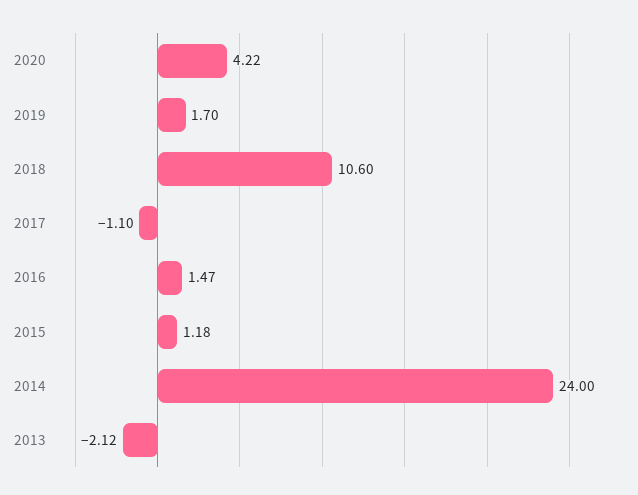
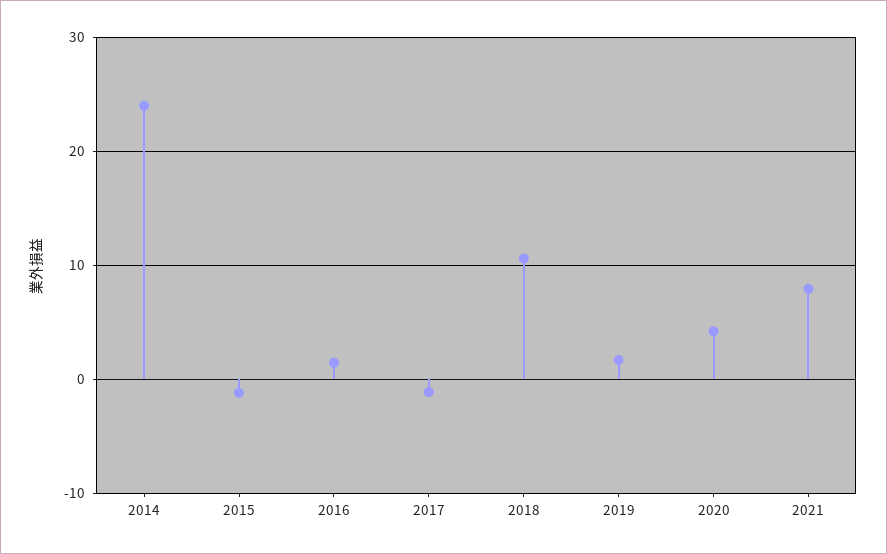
2015: 1.18 -> -1
2013: -2.12 -> none
2021: none -> 8

